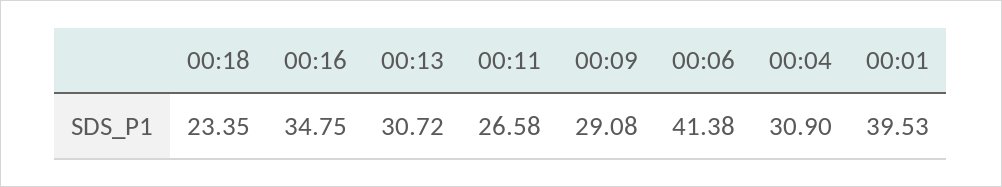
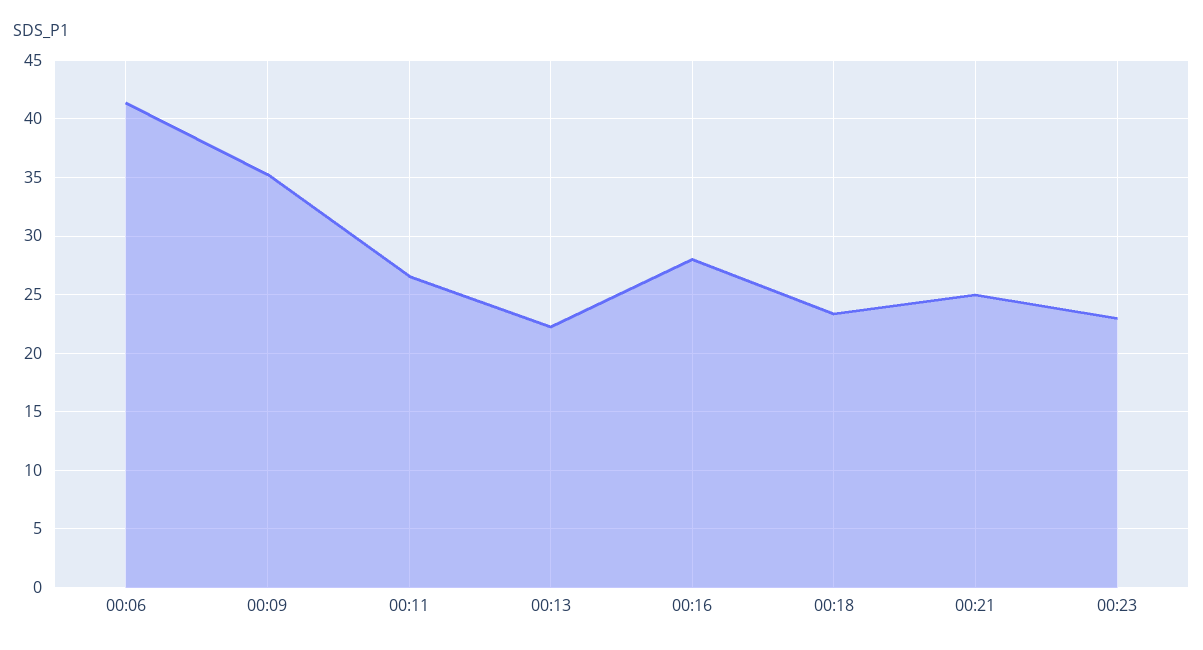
00:16: 34.75 -> 28
00:13: 30.72 -> 22
00:09: 29.08 -> 35
00:04: 30.9 -> none
00:01: 39.53 -> none
00:21: none -> 25
00:23: none -> 23

